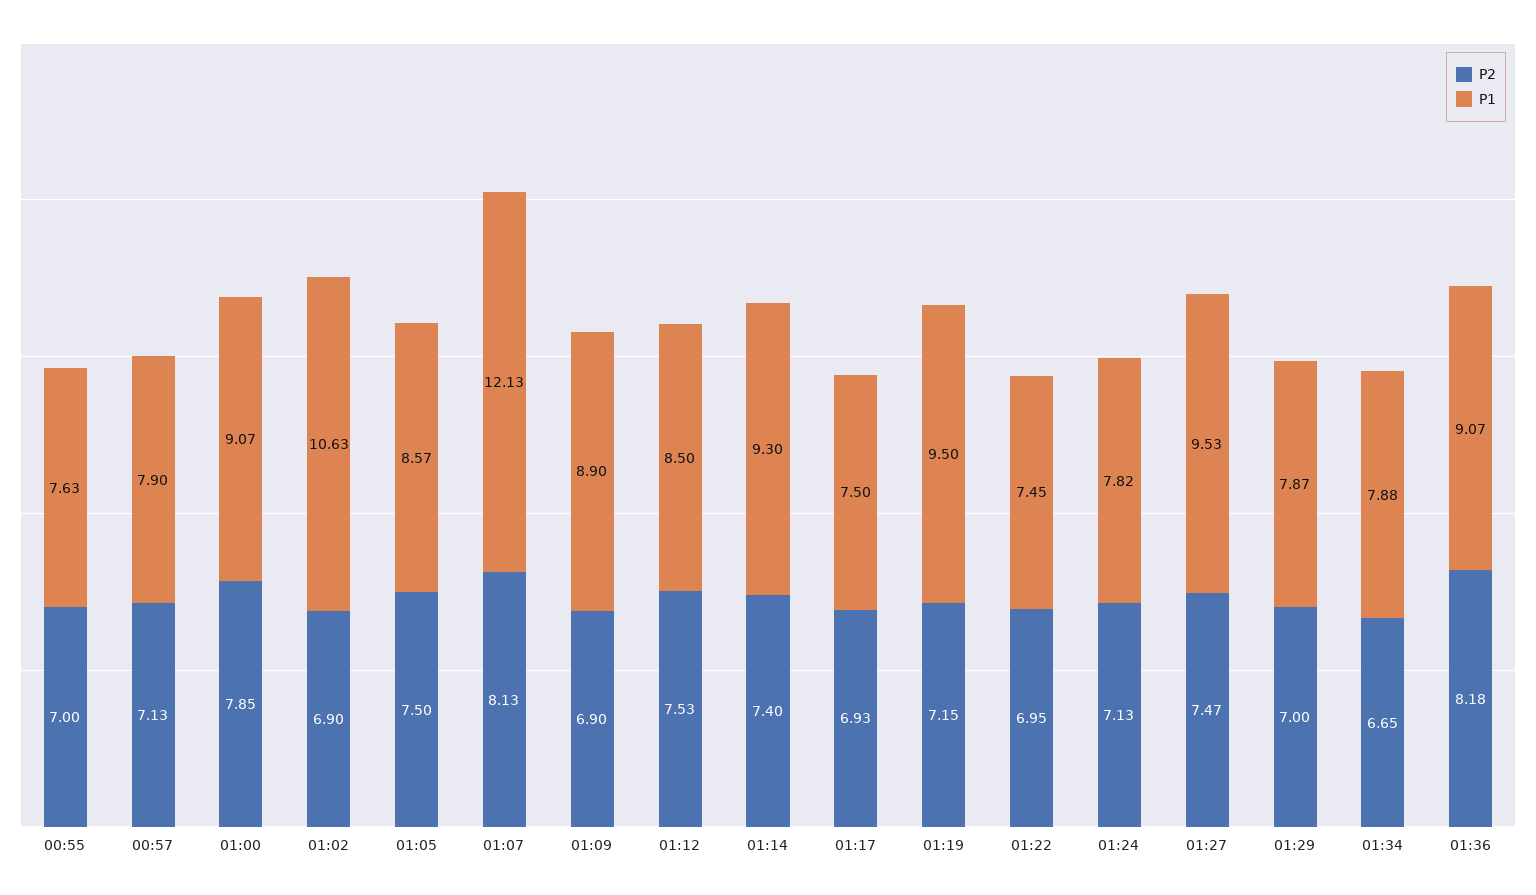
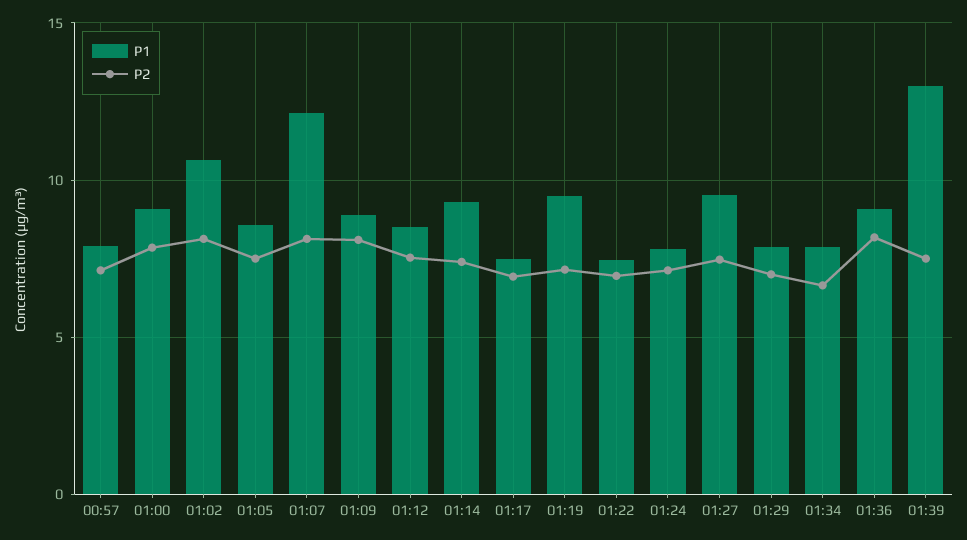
P2, 00:55: 7 -> none
P1, 00:55: 7.63 -> none
P2, 01:02: 6.9 -> 8
P2, 01:09: 6.9 -> 8
P1, 01:39: none -> 13
P2, 01:39: none -> 7.5

